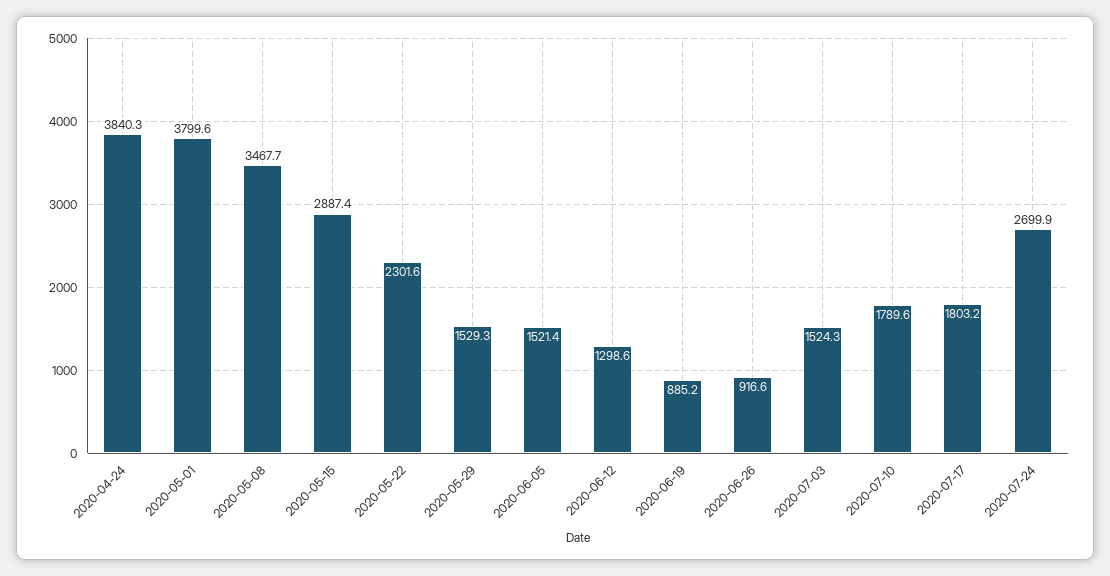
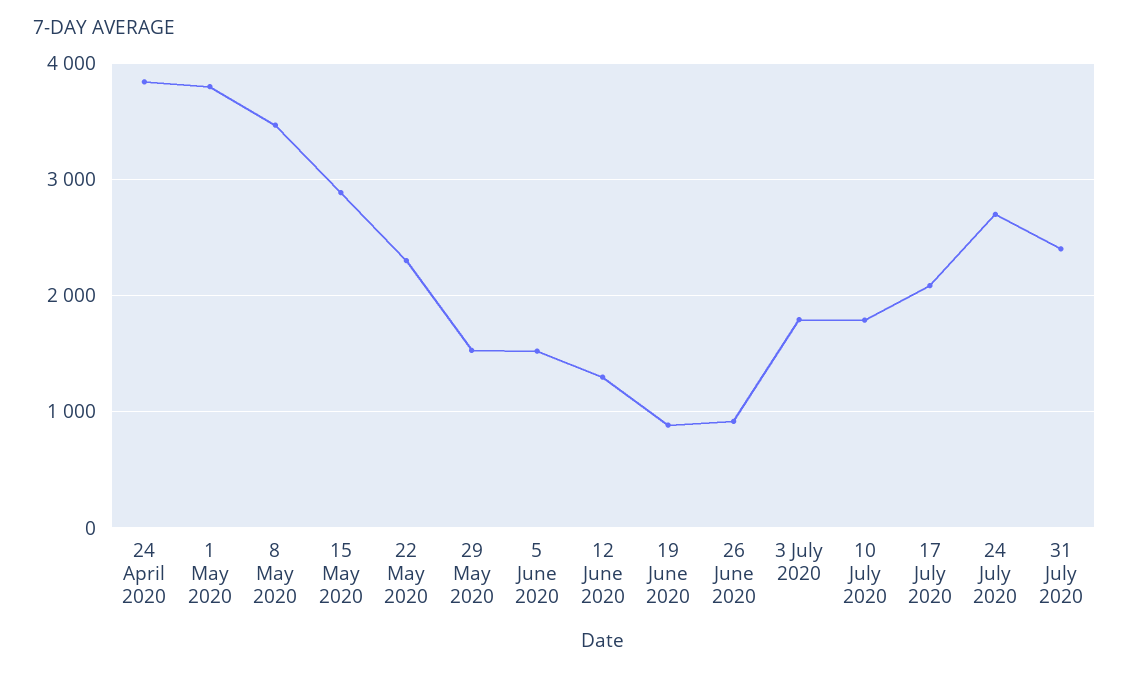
2020-07-03: 1524.3 -> 1800
2020-07-17: 1803.2 -> 2100
31 July 2020: none -> 2400

